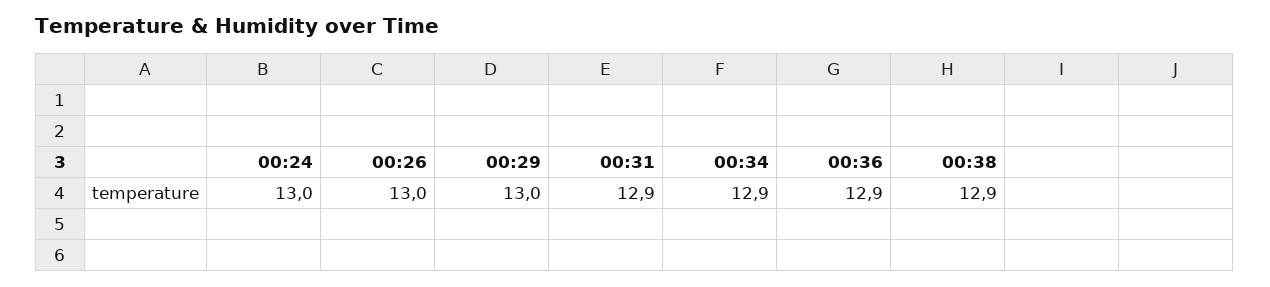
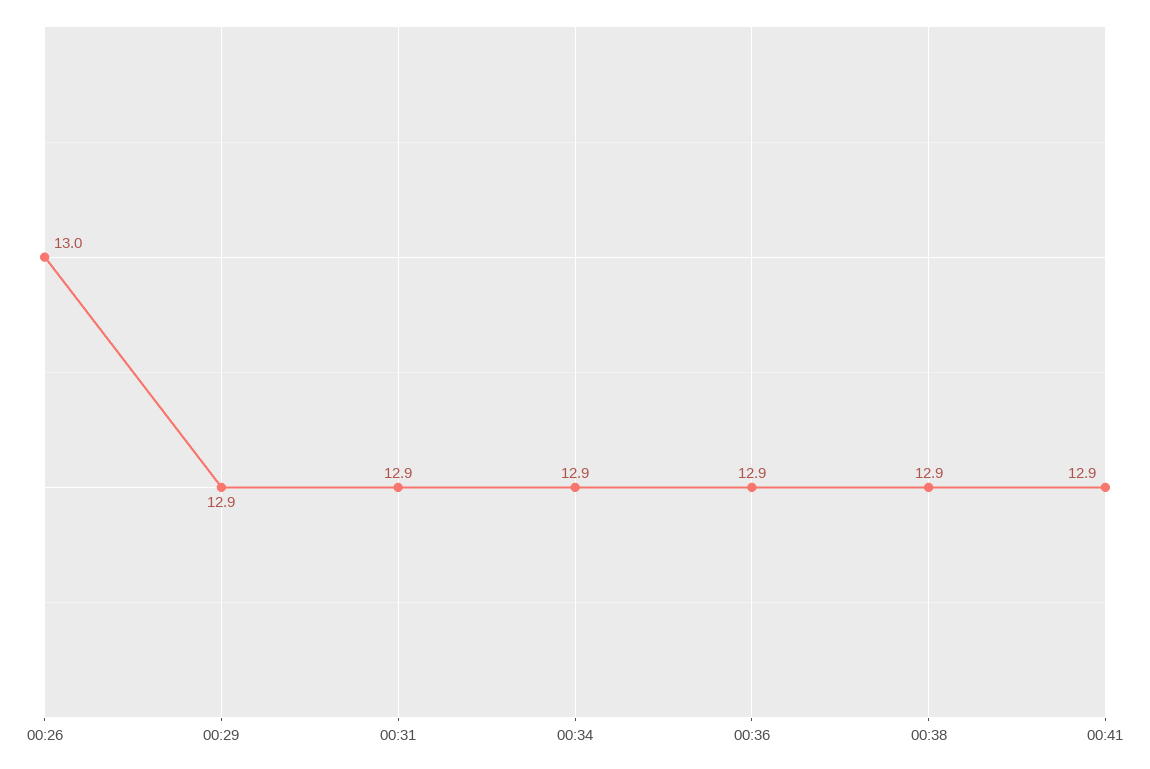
00:24: 13 -> none
00:29: 13 -> 12.9
00:41: none -> 12.9

